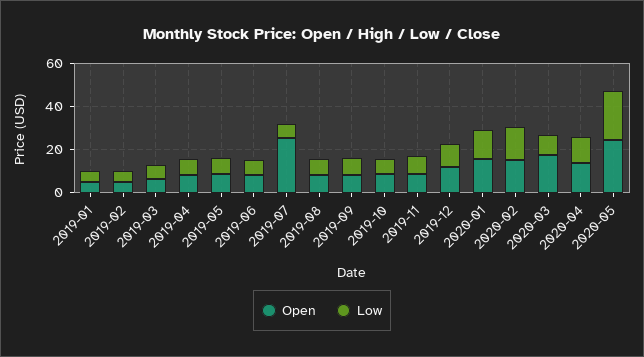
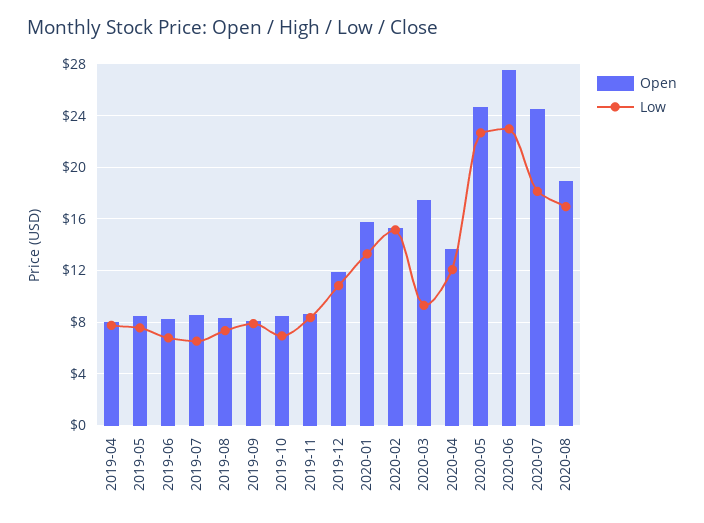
Open, 2019-01: 5 -> none
Low, 2019-01: 5 -> none
Open, 2019-02: 5 -> none
Low, 2019-02: 5 -> none
Open, 2019-03: 5 -> none
Low, 2019-03: 5 -> none
Open, 2019-07: 25 -> 8.5
Open, 2020-06: none -> 27.5
Low, 2020-06: none -> 23
Open, 2020-07: none -> 24.5
Low, 2020-07: none -> 18
Open, 2020-08: none -> 19
Low, 2020-08: none -> 17

